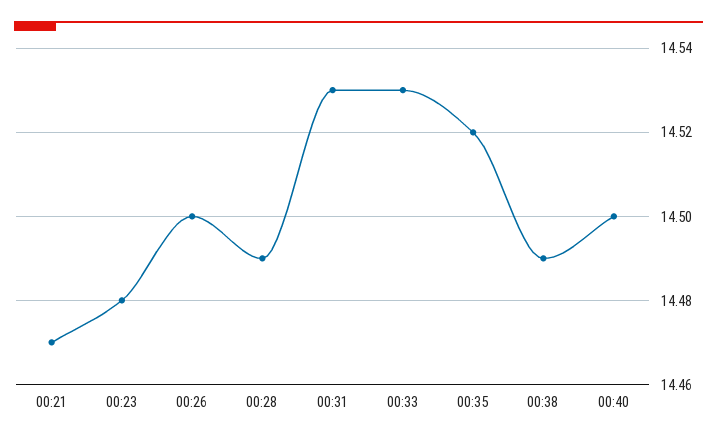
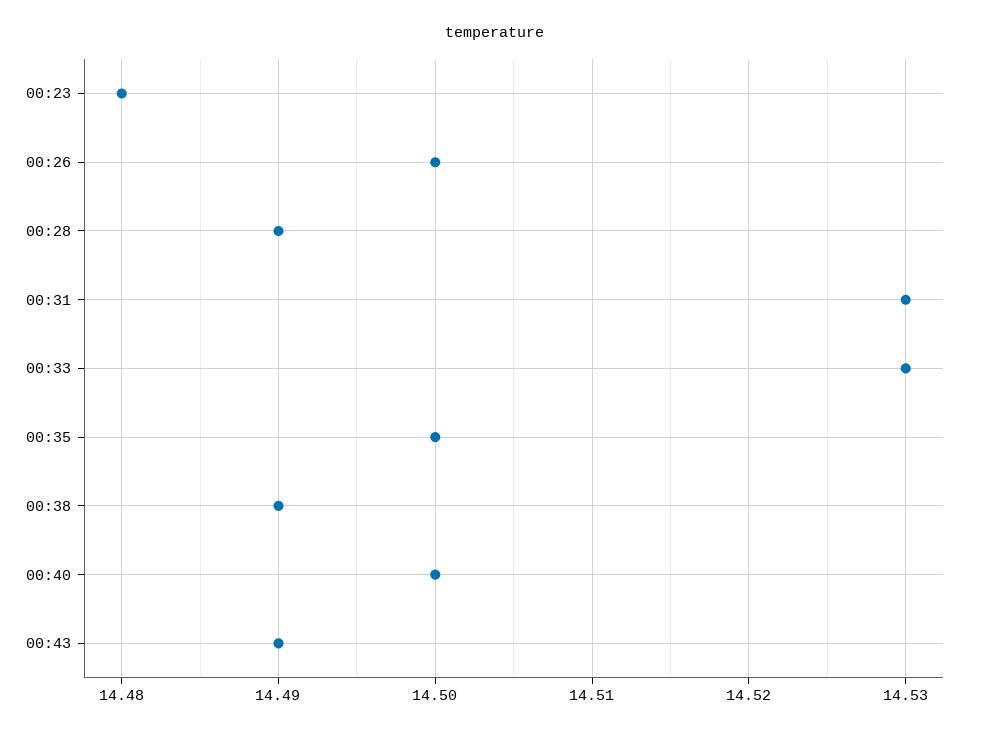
00:21: 14.47 -> none
00:35: 14.52 -> 14.5
00:43: none -> 14.49

